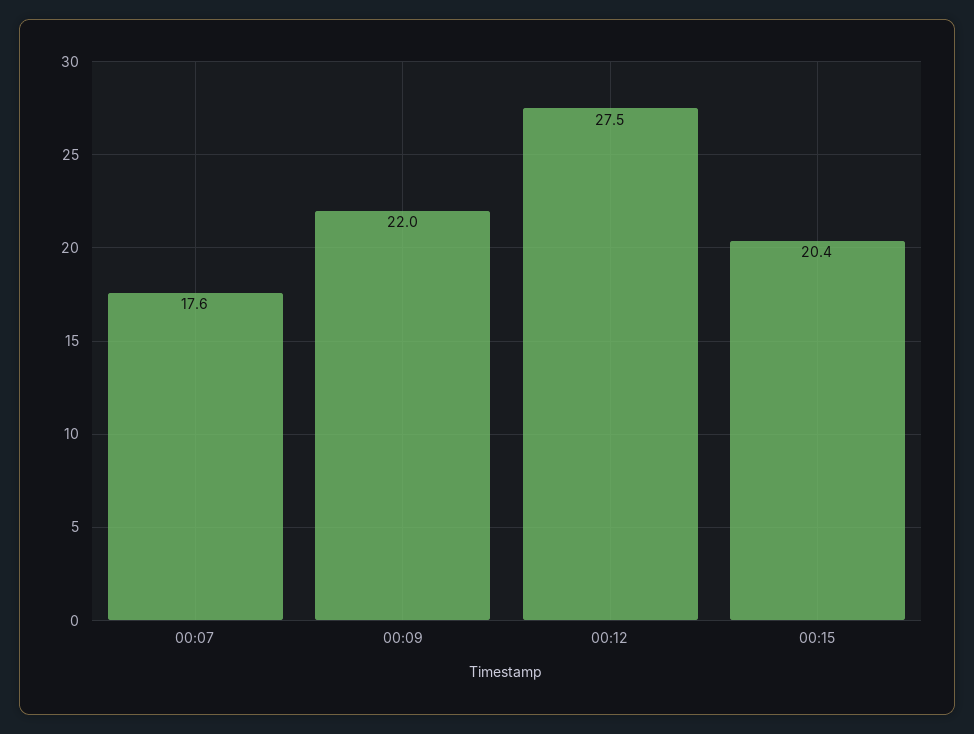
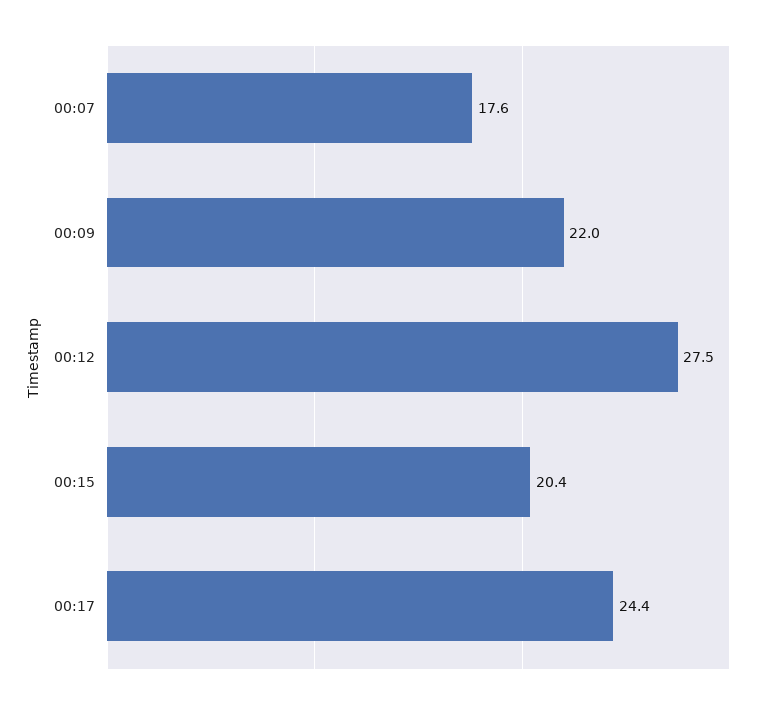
00:17: none -> 24.4

